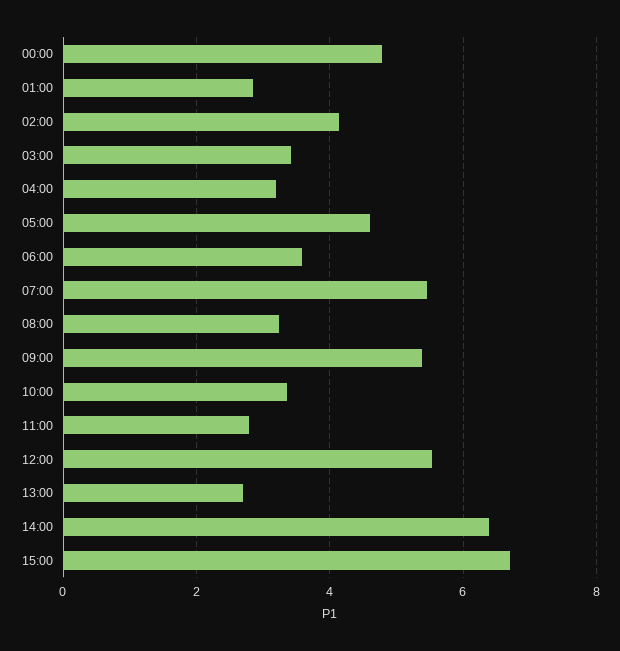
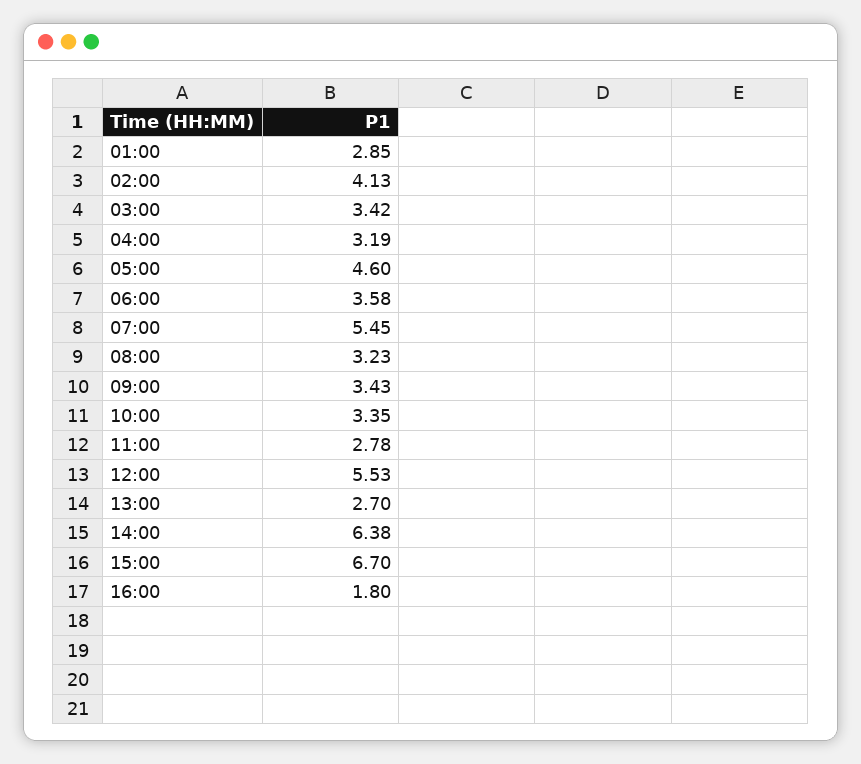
00:00: 4.8 -> none
09:00: 5.4 -> 3.43
16:00: none -> 1.8

